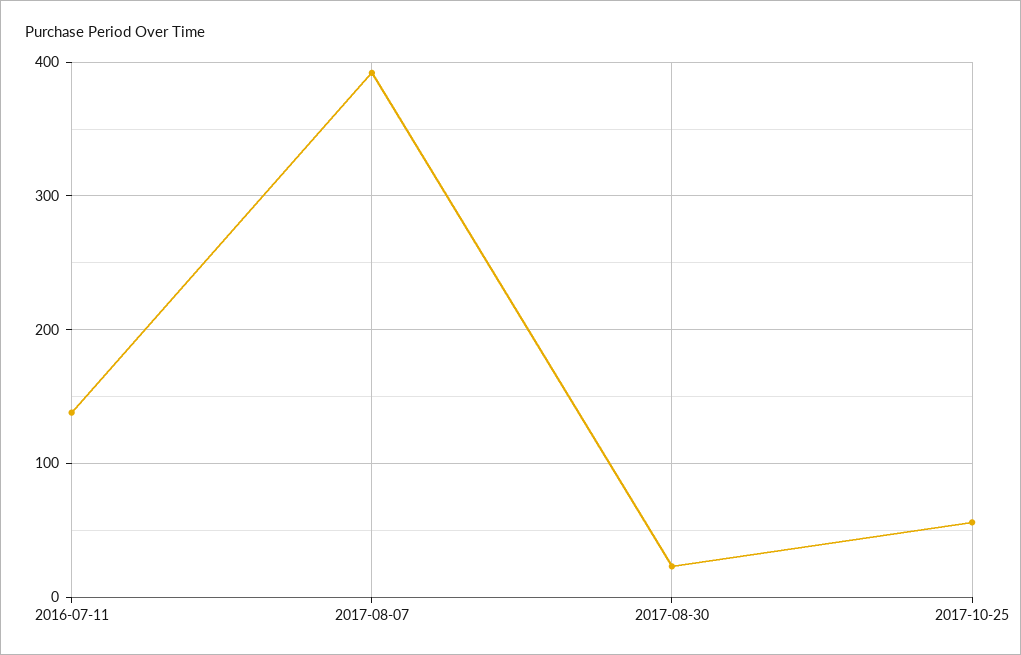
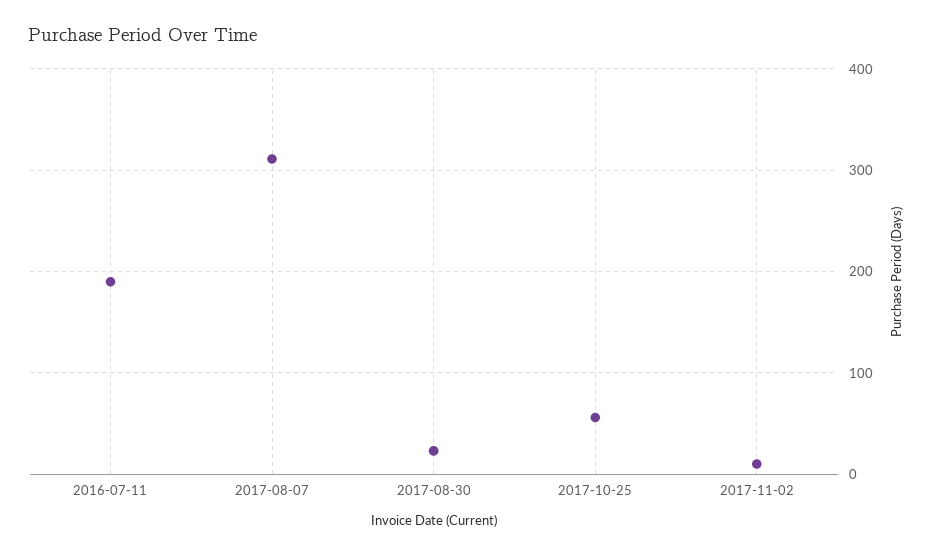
2016-07-11: 140 -> 190
2017-08-07: 390 -> 310
2017-11-02: none -> 10

